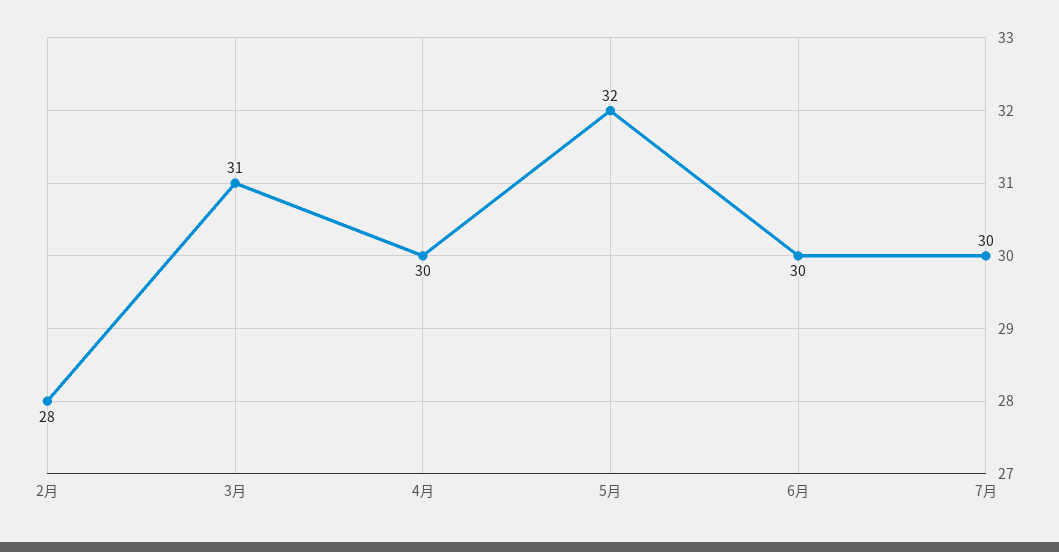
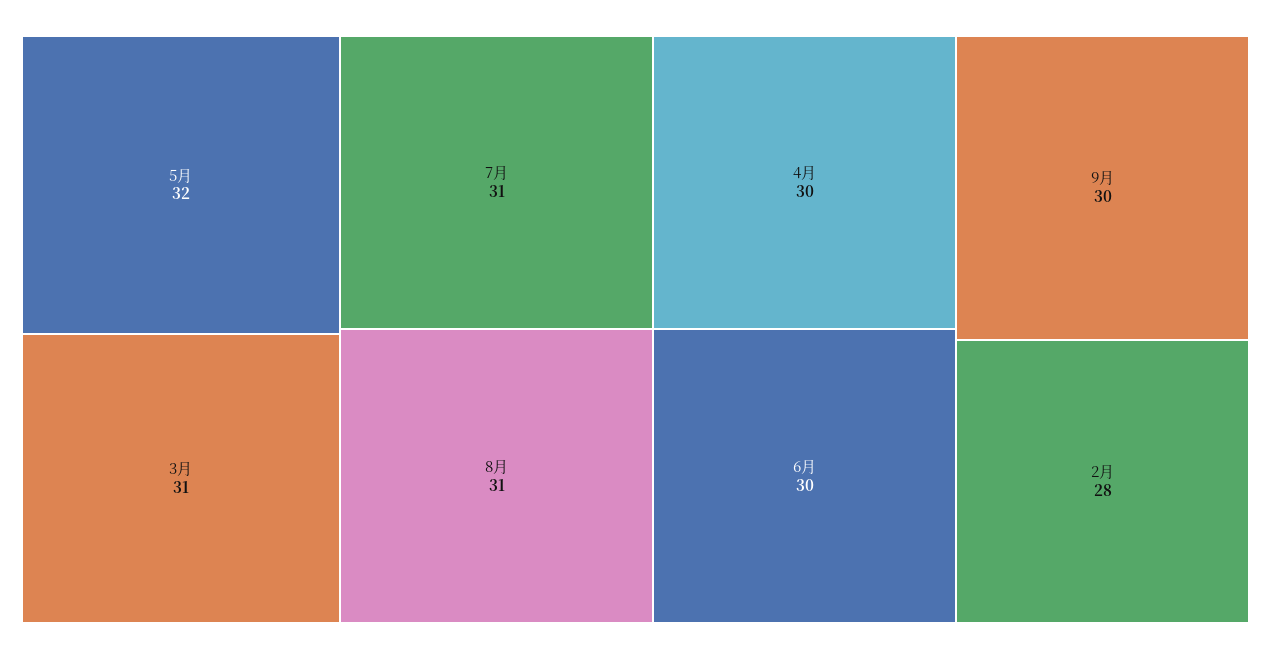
7月: 30 -> 31
8月: none -> 31
9月: none -> 30

